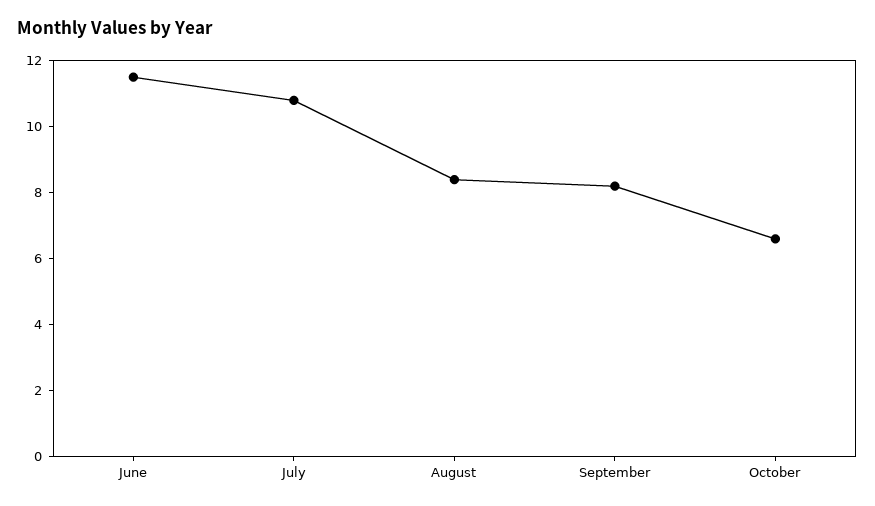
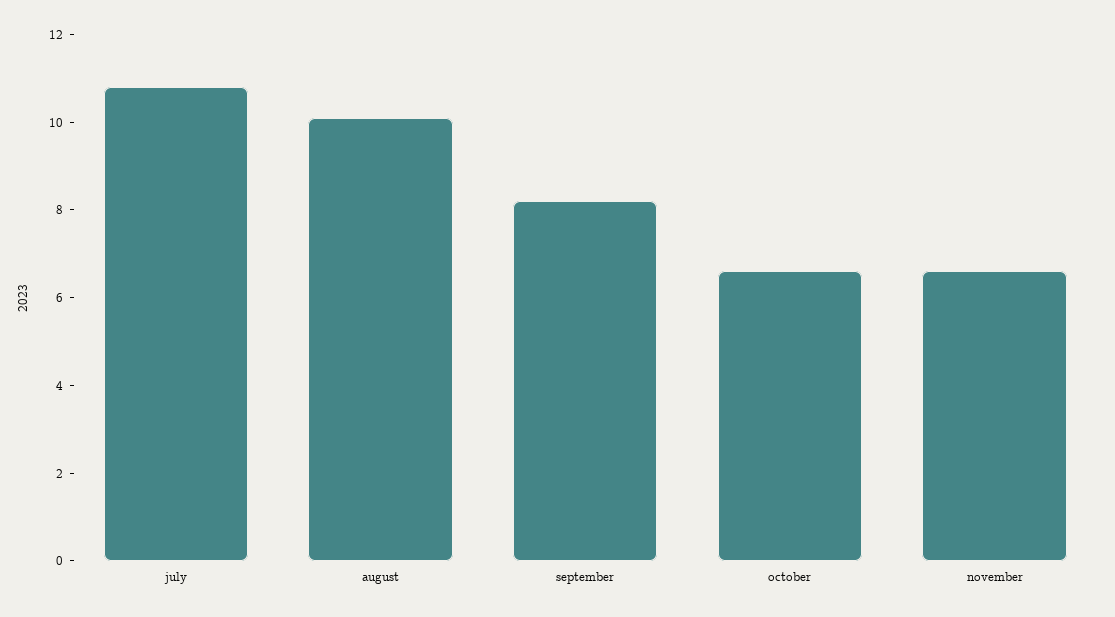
June: 11.5 -> none
August: 8.5 -> 10
november: none -> 6.5

